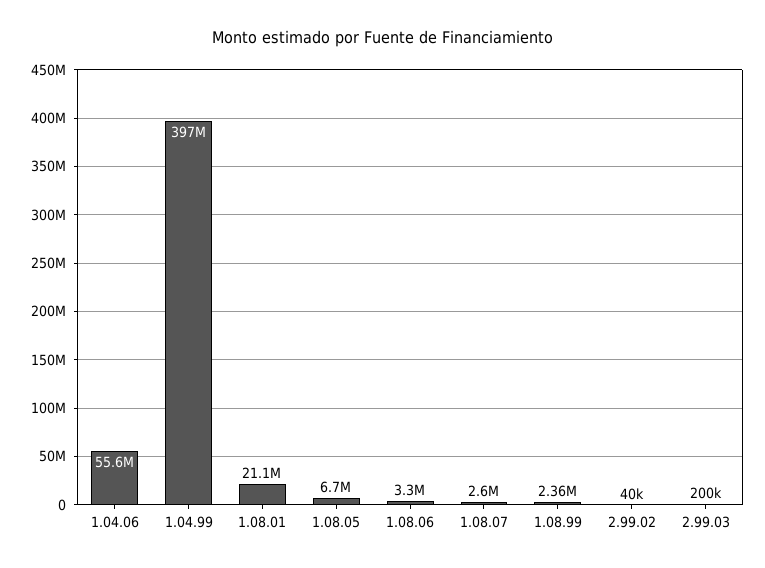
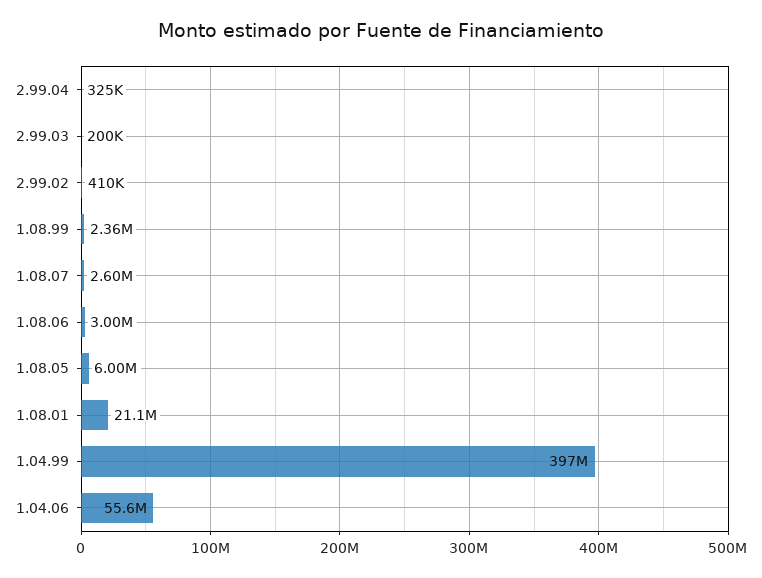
1.08.05: 6700000 -> 6000000
1.08.06: 3300000 -> 3000000
2.99.02: 40000 -> 410000
2.99.04: none -> 325000

